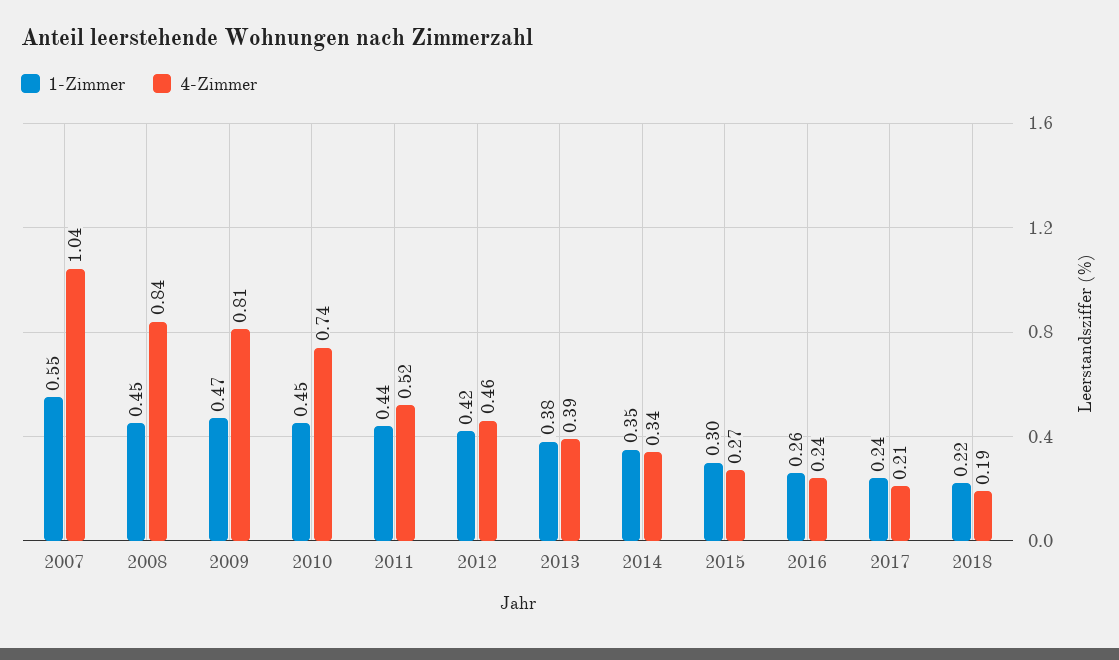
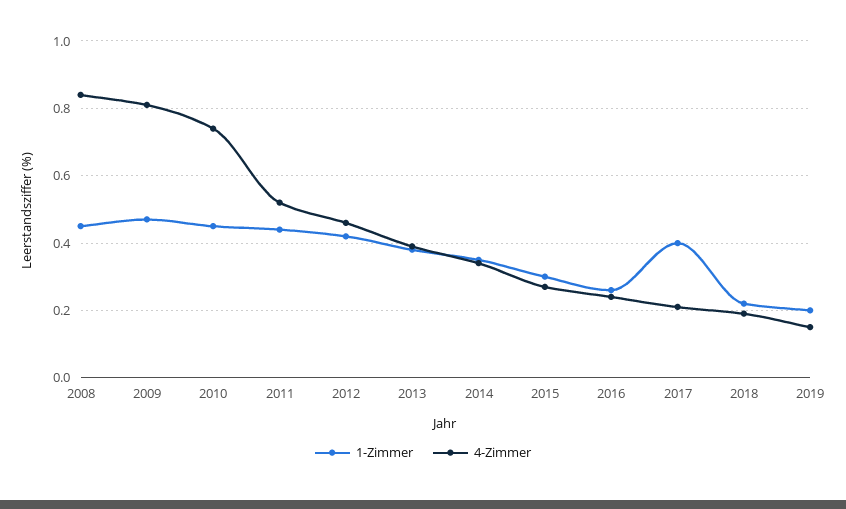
1-Zimmer, 2007: 0.55 -> none
4-Zimmer, 2007: 1.04 -> none
1-Zimmer, 2017: 0.24 -> 0.4
1-Zimmer, 2019: none -> 0.2
4-Zimmer, 2019: none -> 0.15

